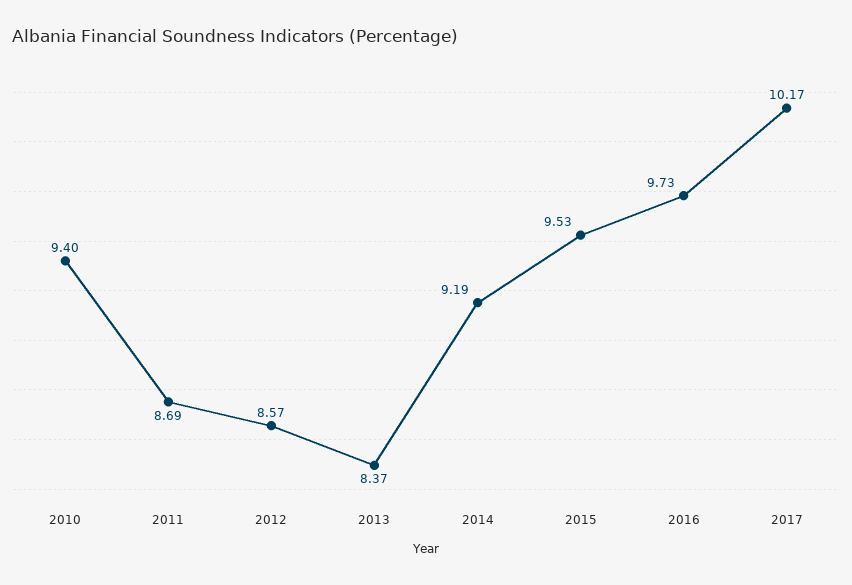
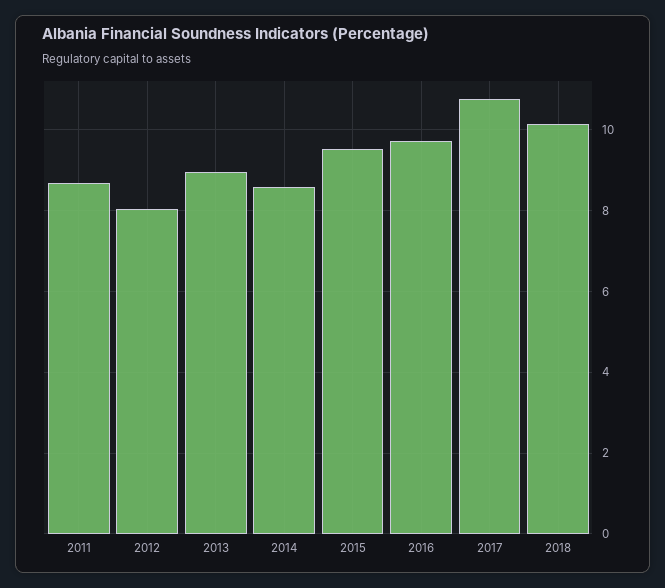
2010: 9.4 -> none
2012: 8.57 -> 8
2013: 8.37 -> 9
2014: 9.19 -> 8.6
2017: 10.17 -> 10.8
2018: none -> 10.2

